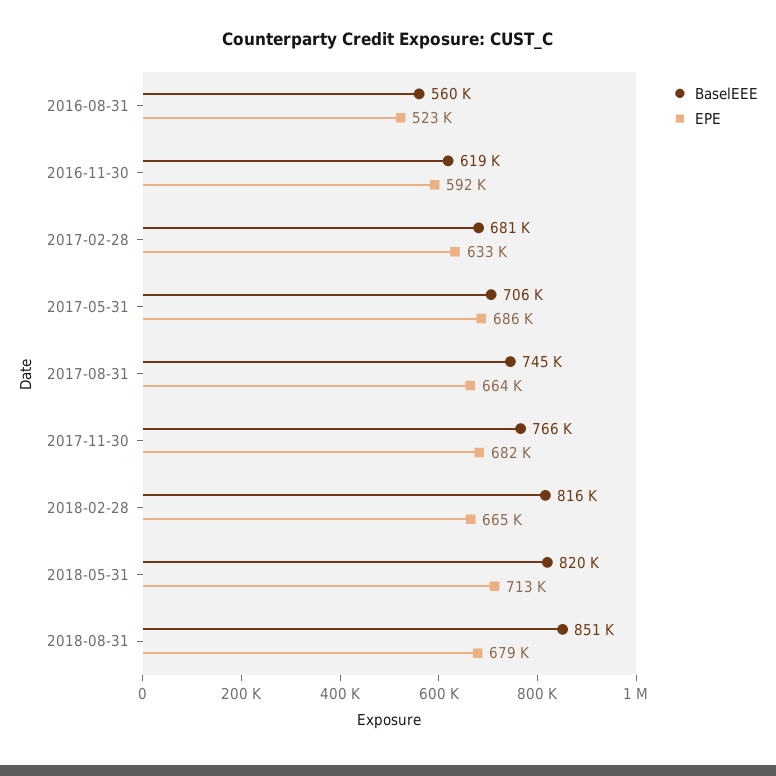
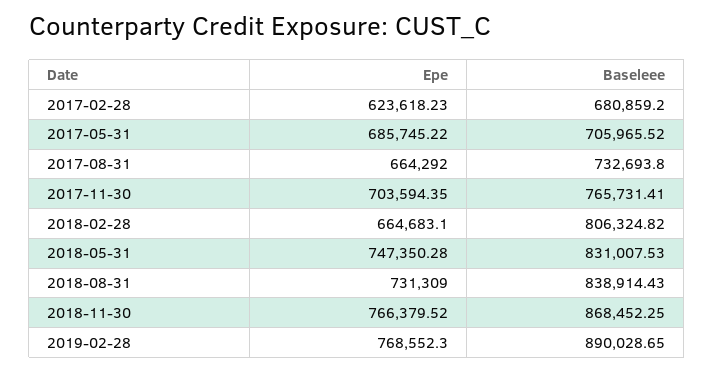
BaselEEE, 2016-08-31: 560000 -> none
EPE, 2016-08-31: 523000 -> none
BaselEEE, 2016-11-30: 619000 -> none
EPE, 2016-11-30: 592000 -> none
EPE, 2017-02-28: 633000 -> 623618.23
BaselEEE, 2017-08-31: 745000 -> 732693.8
EPE, 2017-11-30: 682000 -> 703594.35
BaselEEE, 2018-02-28: 816000 -> 806324.82
BaselEEE, 2018-05-31: 820000 -> 831007.53
EPE, 2018-05-31: 713000 -> 747350.28
BaselEEE, 2018-08-31: 851000 -> 838914.43
EPE, 2018-08-31: 679000 -> 731309
EPE, 2018-11-30: none -> 766379.52
BaselEEE, 2018-11-30: none -> 868452.25
EPE, 2019-02-28: none -> 768552.3
BaselEEE, 2019-02-28: none -> 890028.65

